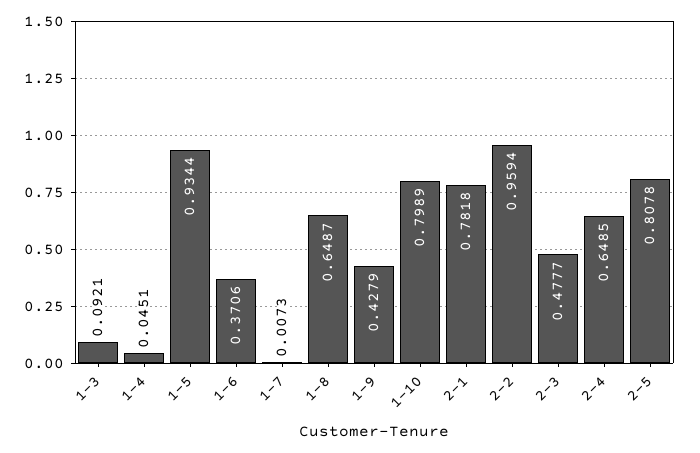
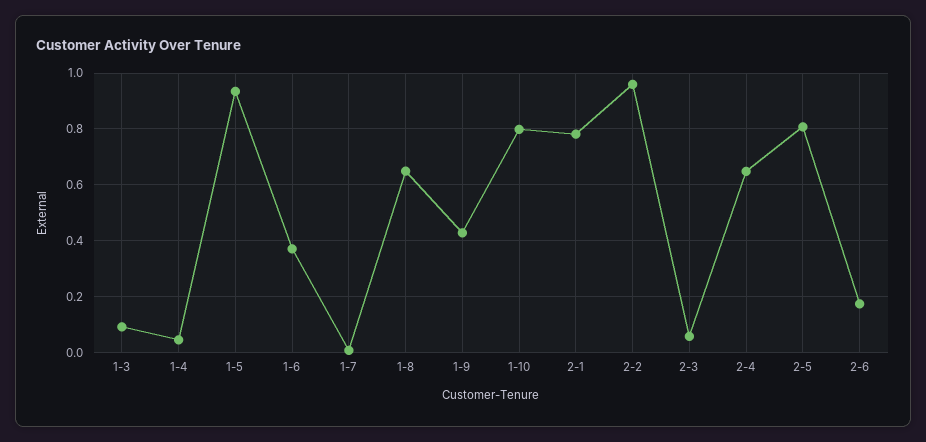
2-3: 0.4777 -> 0.05
2-6: none -> 0.175

